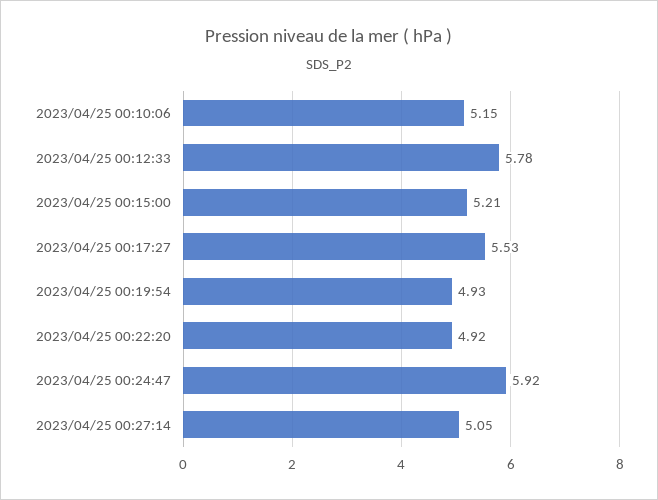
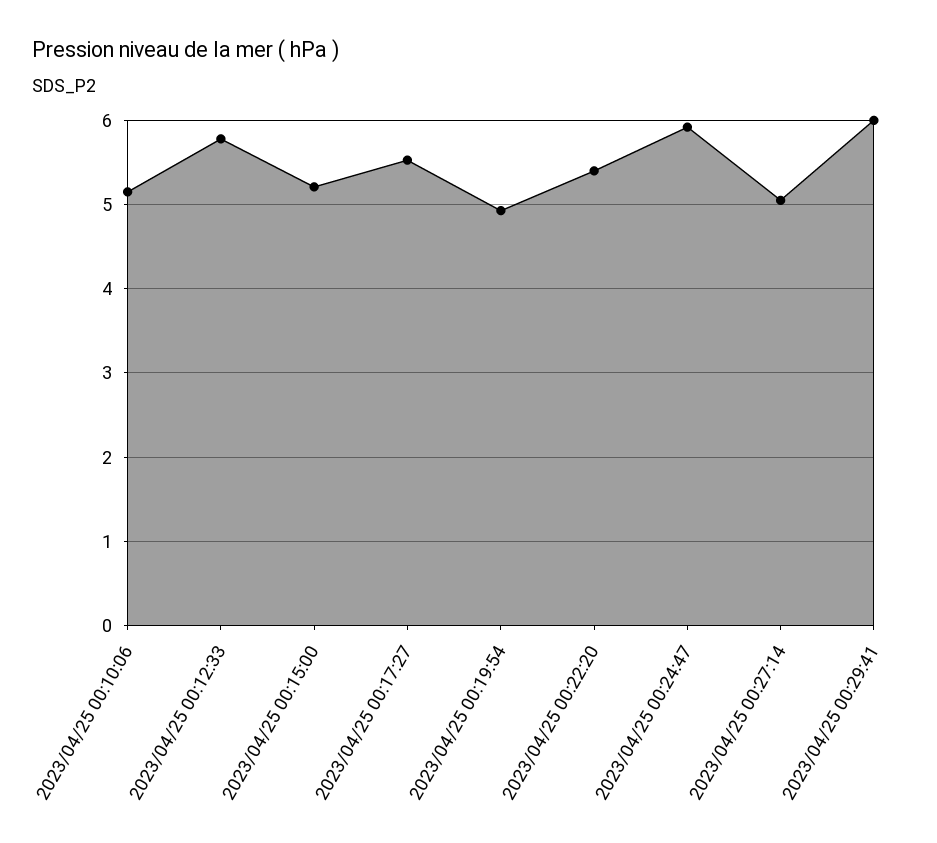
2023/04/25 00:22:20: 4.92 -> 5.4
2023/04/25 00:29:41: none -> 6

